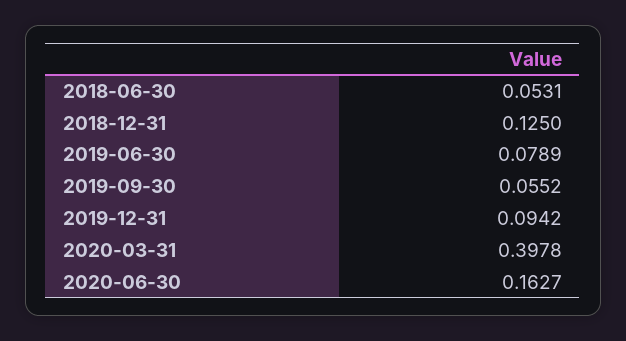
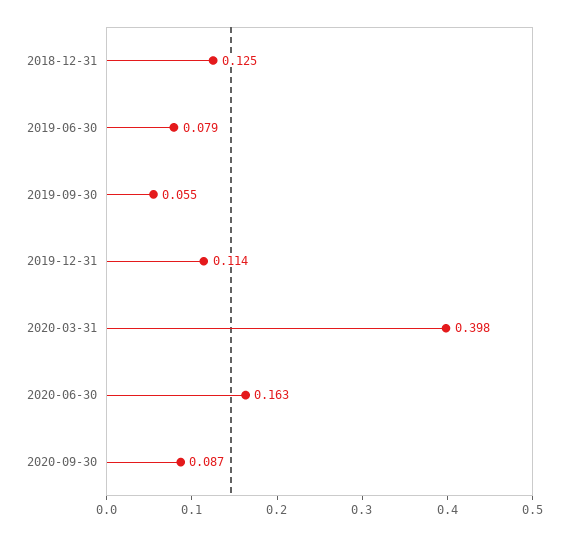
2018-06-30: 0.0531 -> none
2019-12-31: 0.0942 -> 0.114
2020-09-30: none -> 0.087

